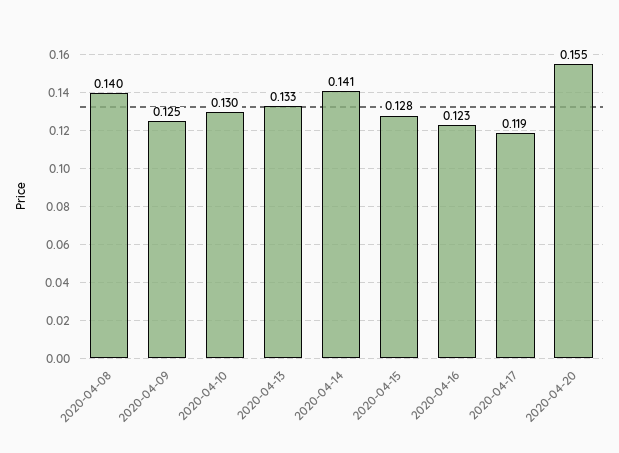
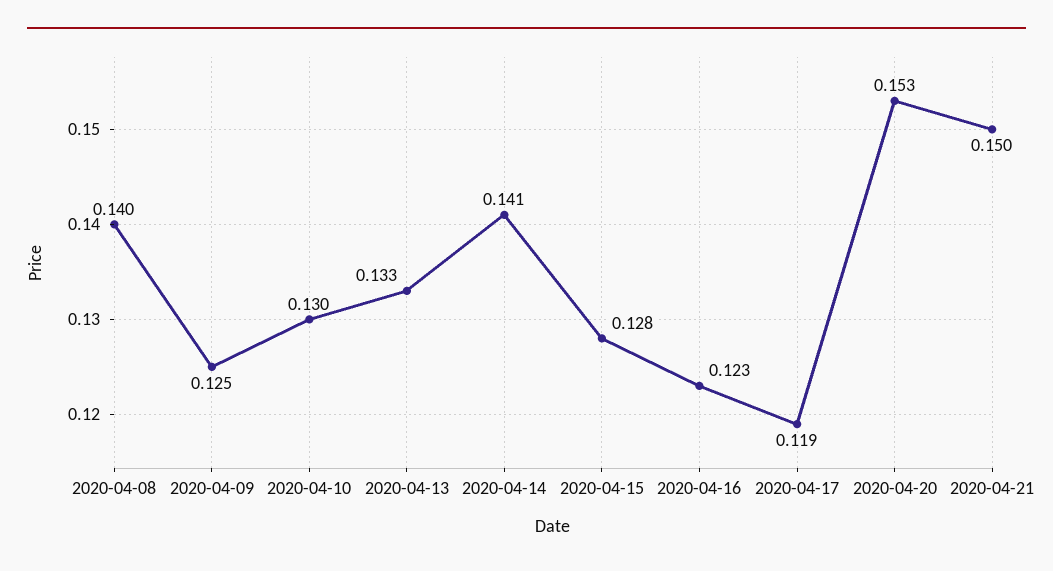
2020-04-20: 0.155 -> 0.153
2020-04-21: none -> 0.15

